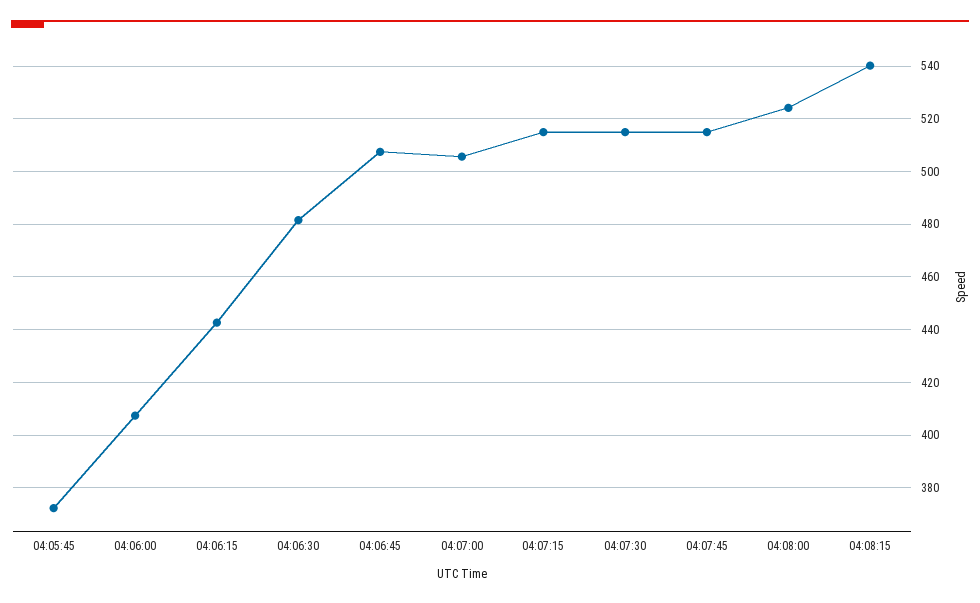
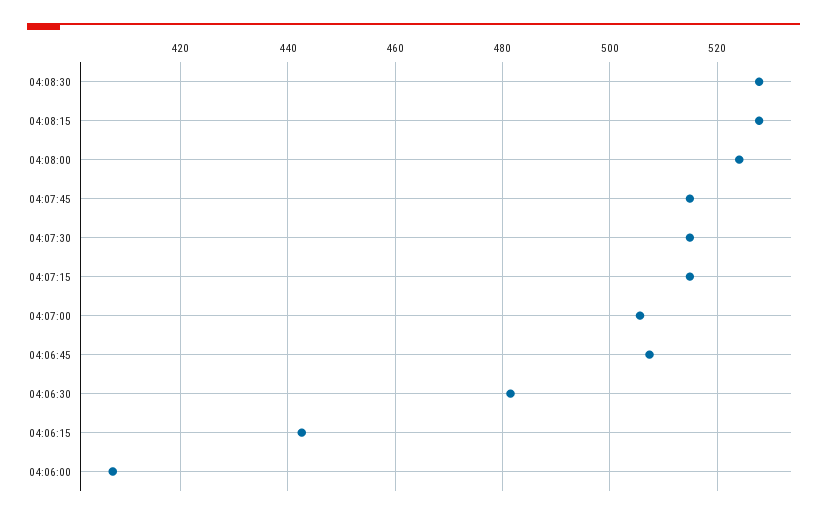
04:05:45: 372.5 -> none
04:08:15: 540 -> 528
04:08:30: none -> 528

